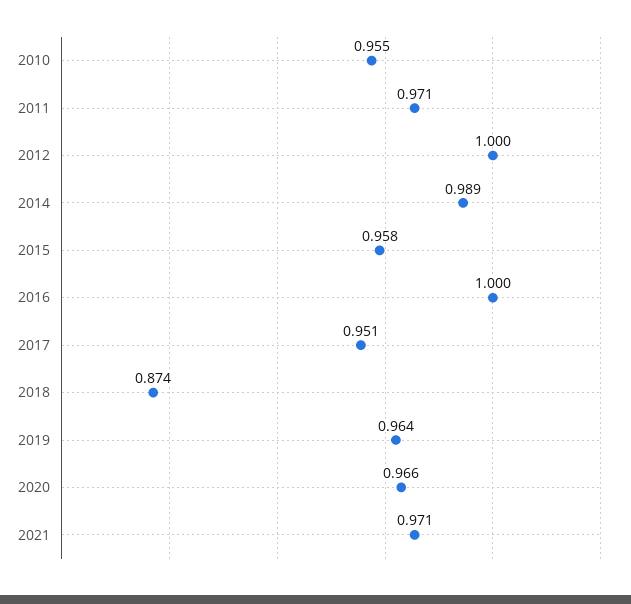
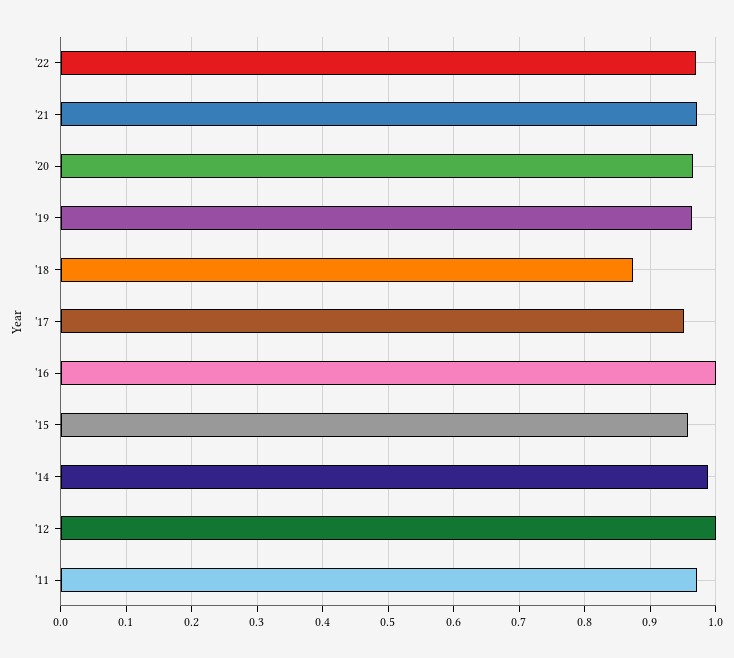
2010: 0.955 -> none
'22: none -> 0.97

